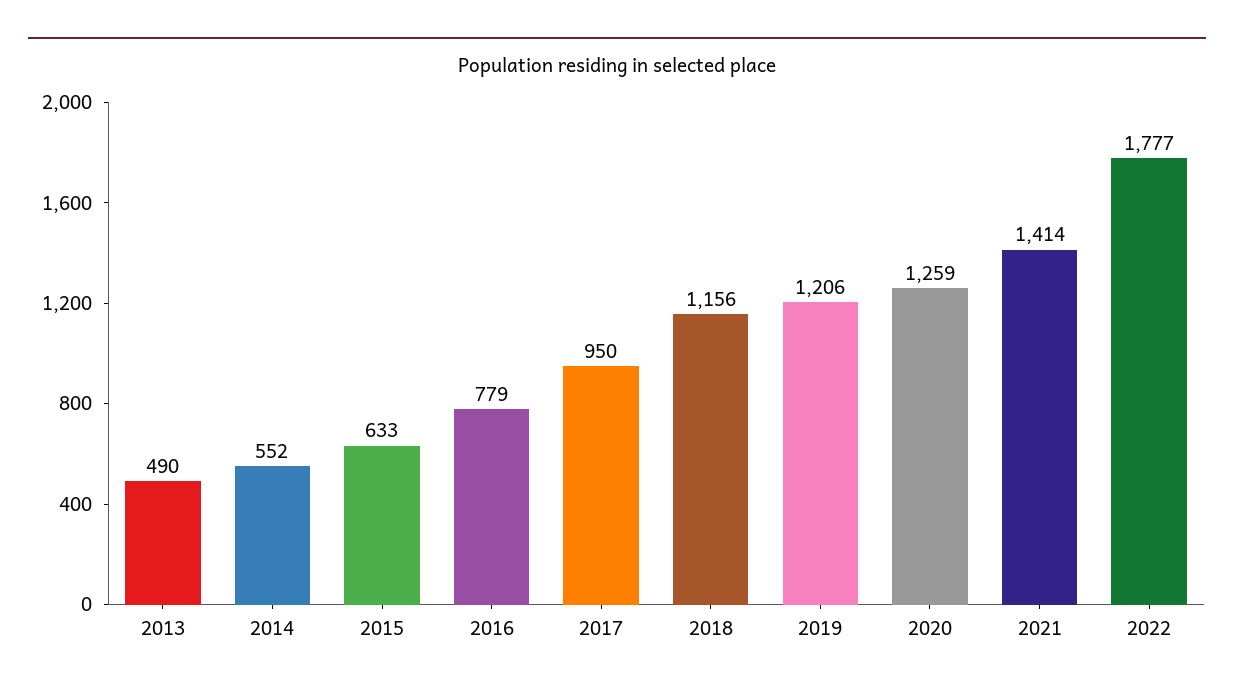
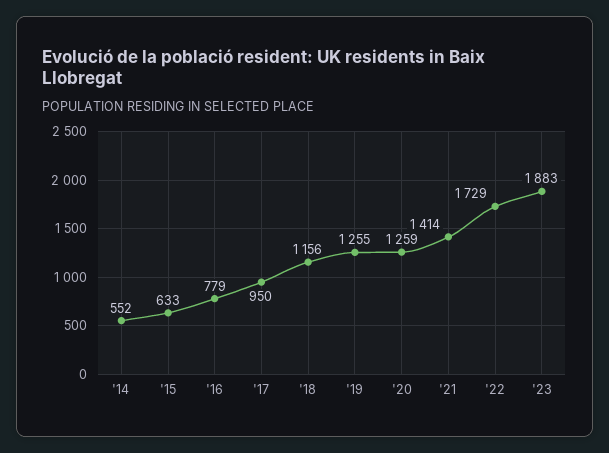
2013: 490 -> none
2019: 1206 -> 1255
2022: 1777 -> 1729
'23: none -> 1883

